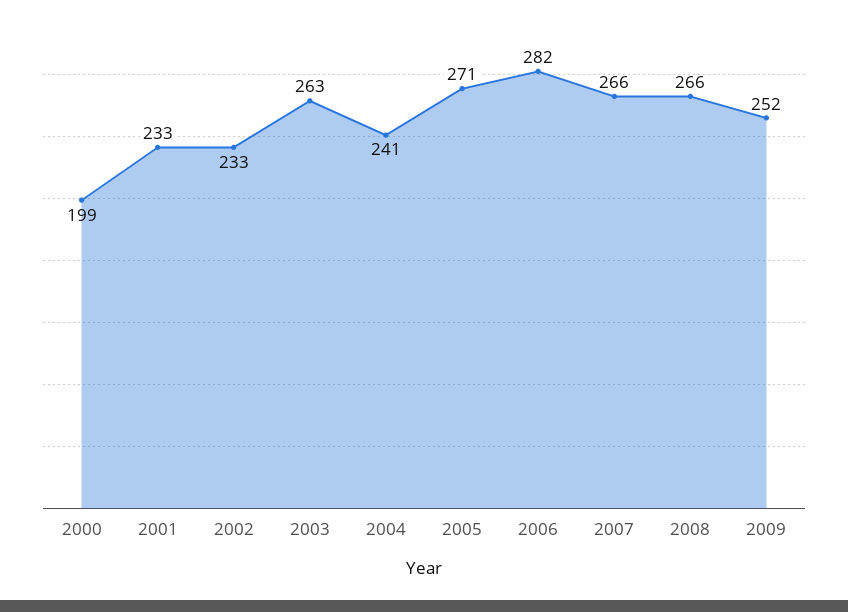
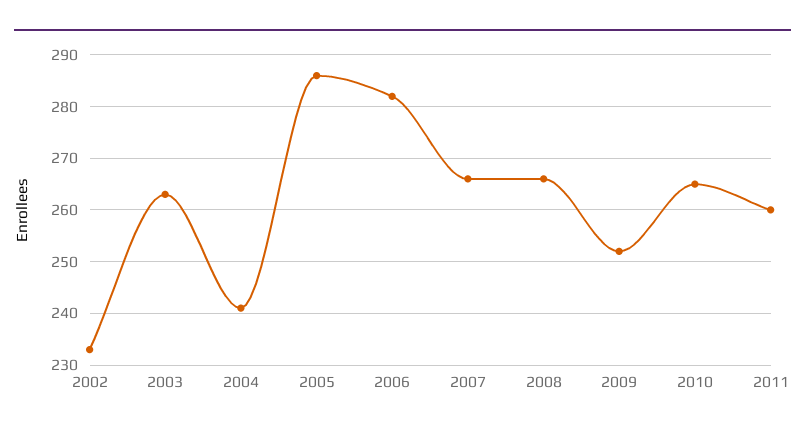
2000: 199 -> none
2001: 233 -> none
2005: 271 -> 285
2010: none -> 265
2011: none -> 260

